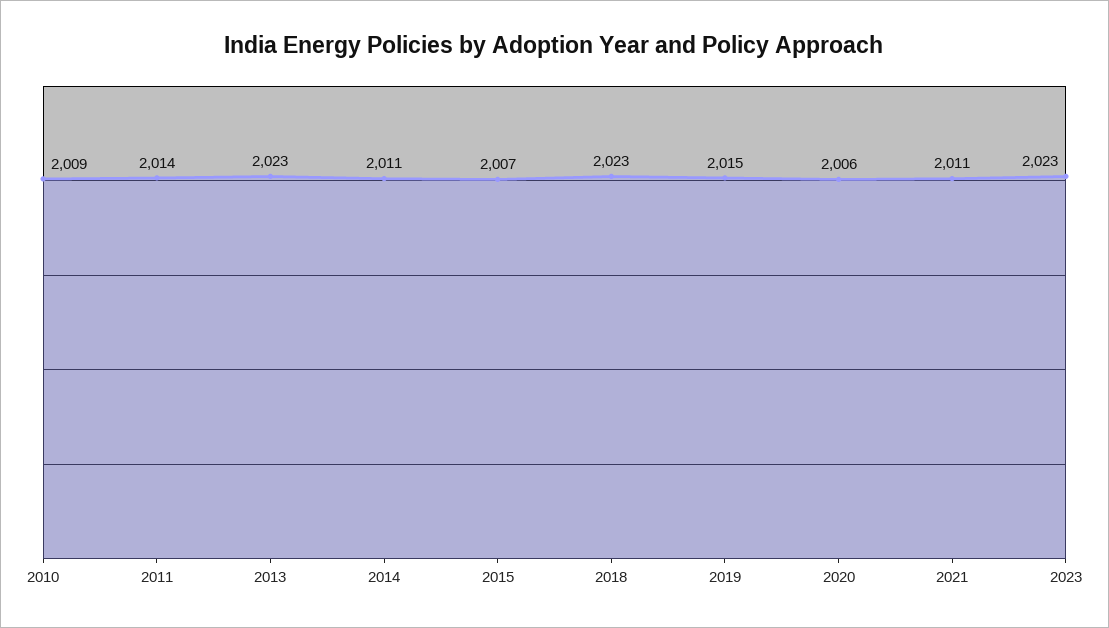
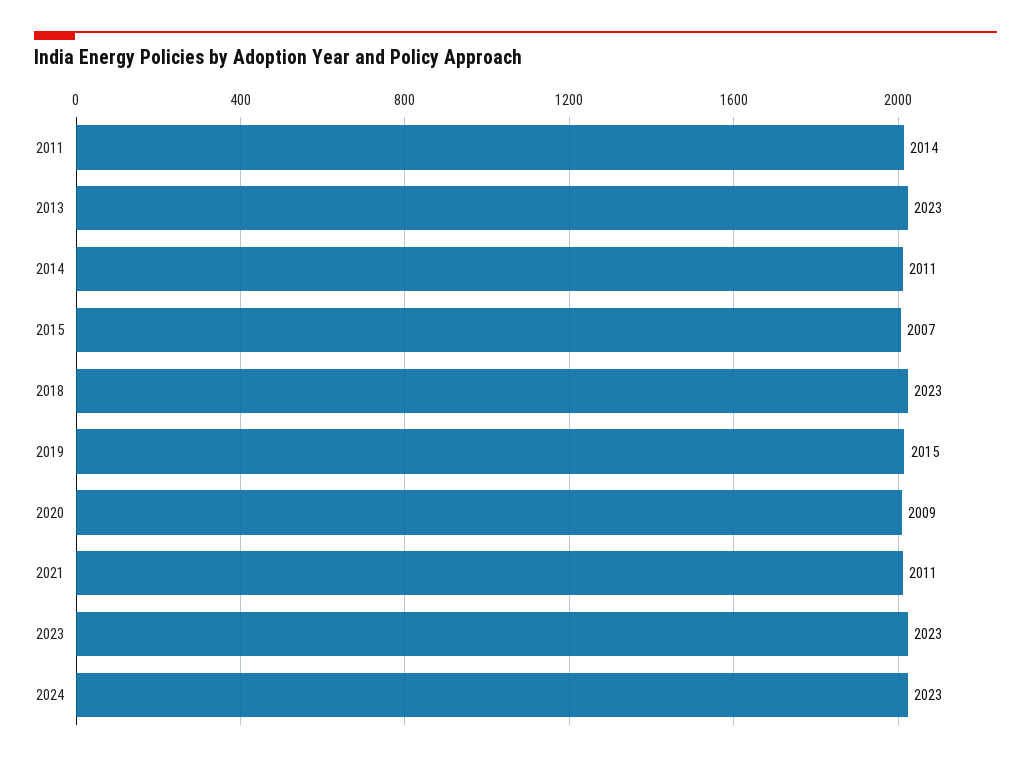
2010: 2009 -> none
2020: 2006 -> 2009
2024: none -> 2023

